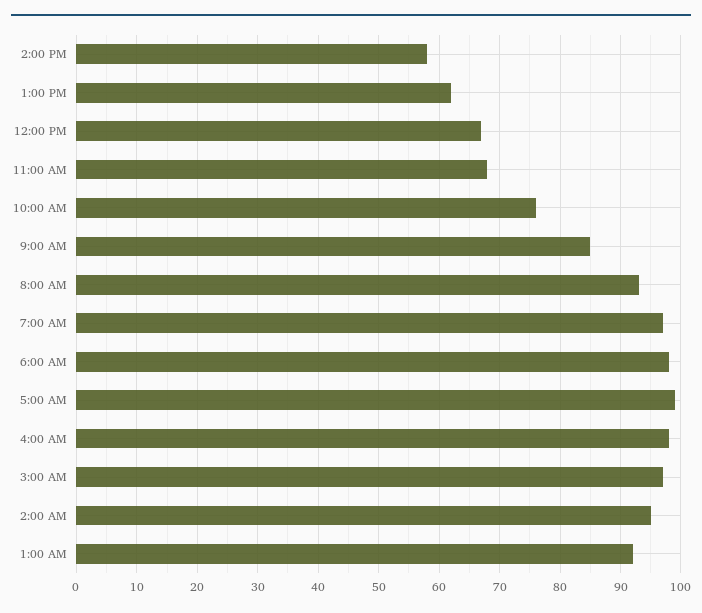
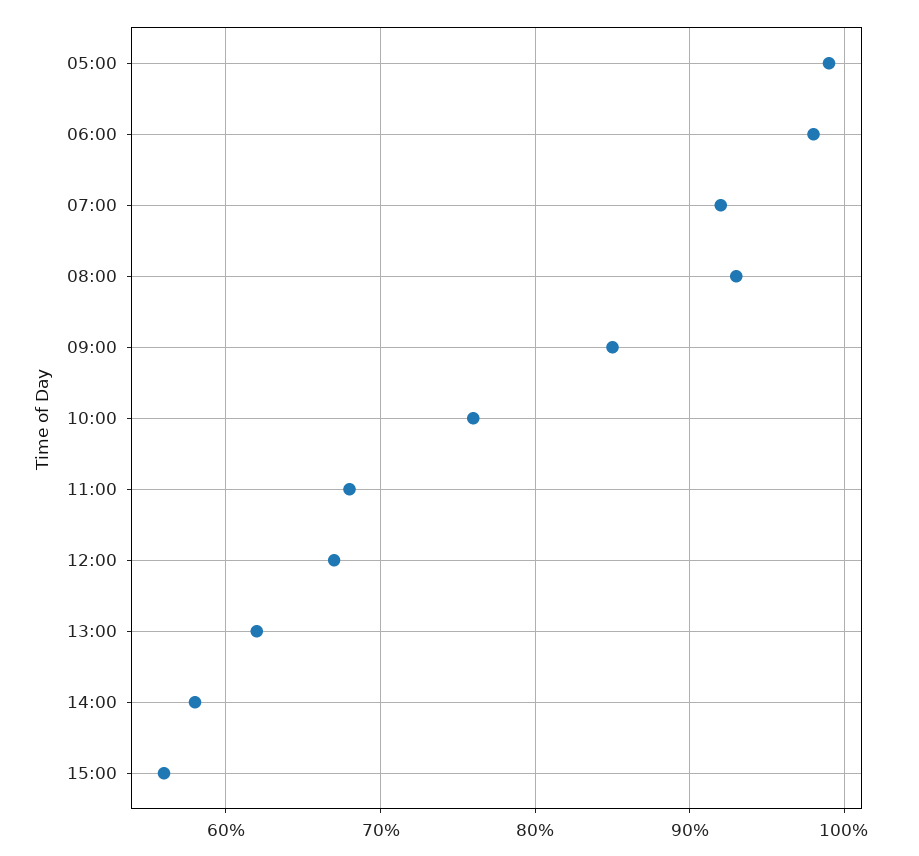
7:00 AM: 97 -> 92
4:00 AM: 98 -> none
3:00 AM: 97 -> none
2:00 AM: 95 -> none
1:00 AM: 92 -> none
15:00: none -> 56

